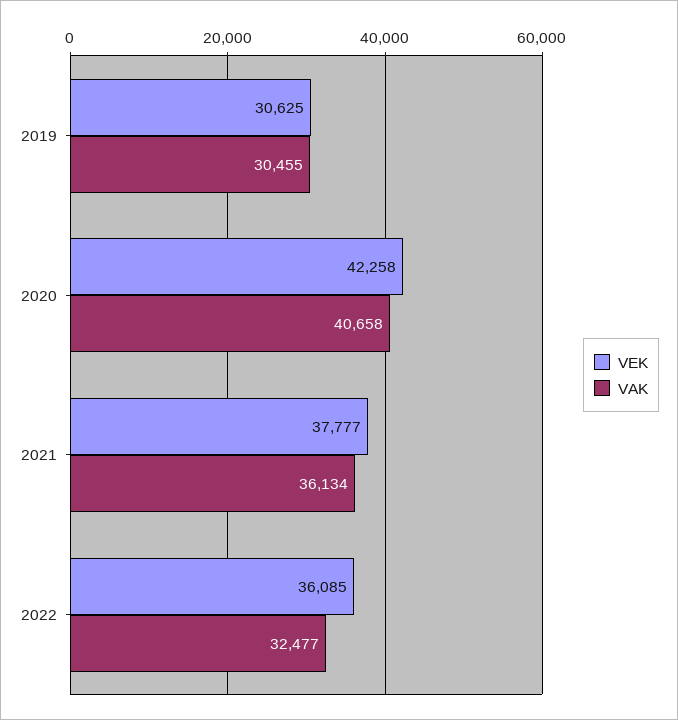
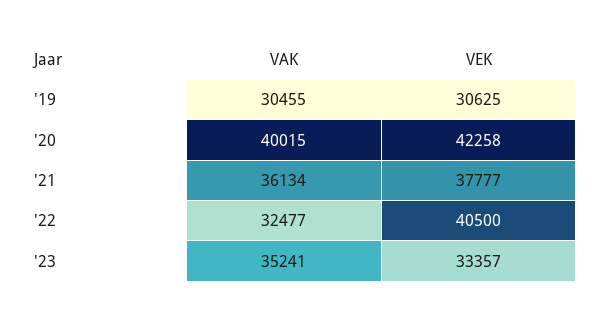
VAK, 2020: 40658 -> 40015
VEK, 2022: 36085 -> 40500
VAK, '23: none -> 35241
VEK, '23: none -> 33357

